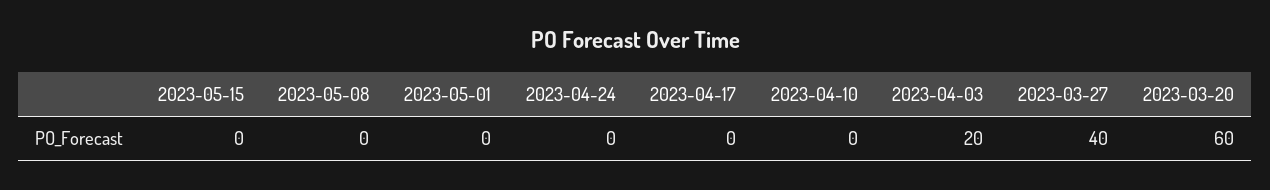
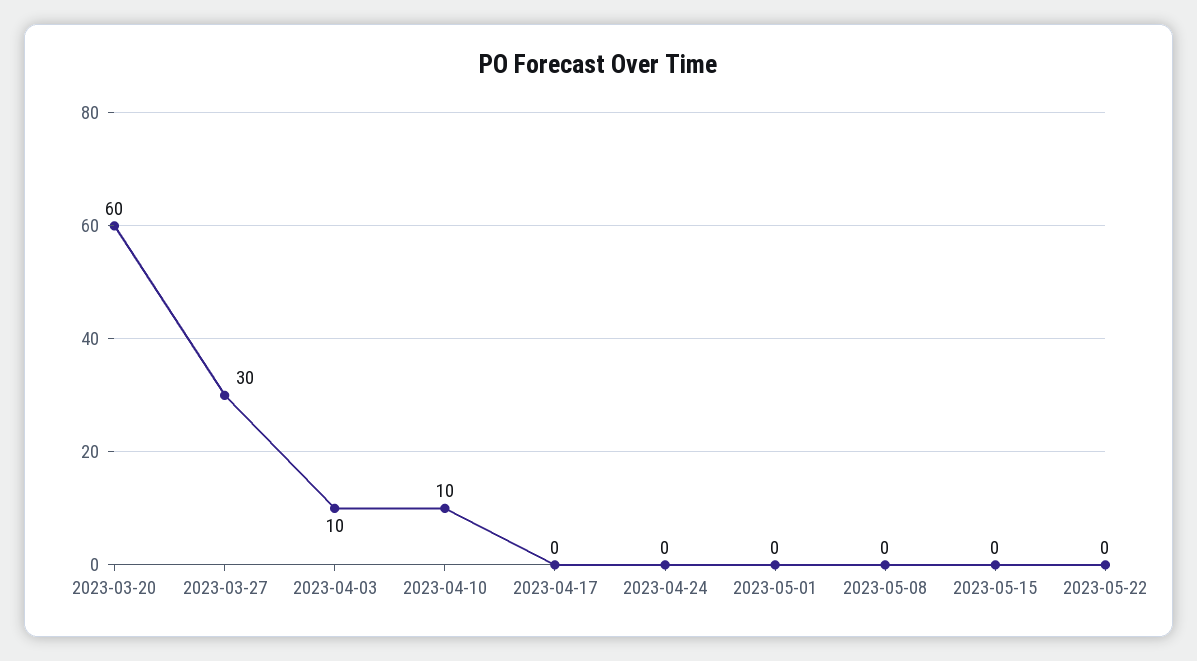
2023-04-10: 0 -> 10
2023-04-03: 20 -> 10
2023-03-27: 40 -> 30
2023-05-22: none -> 0

